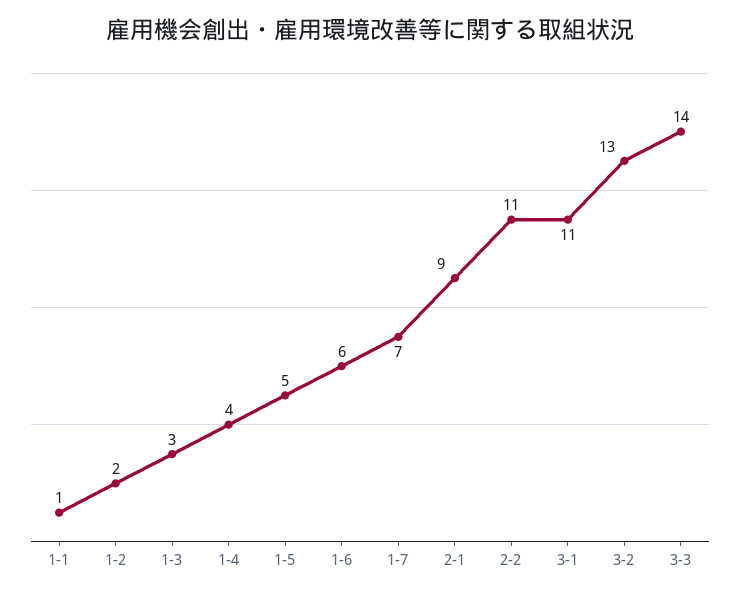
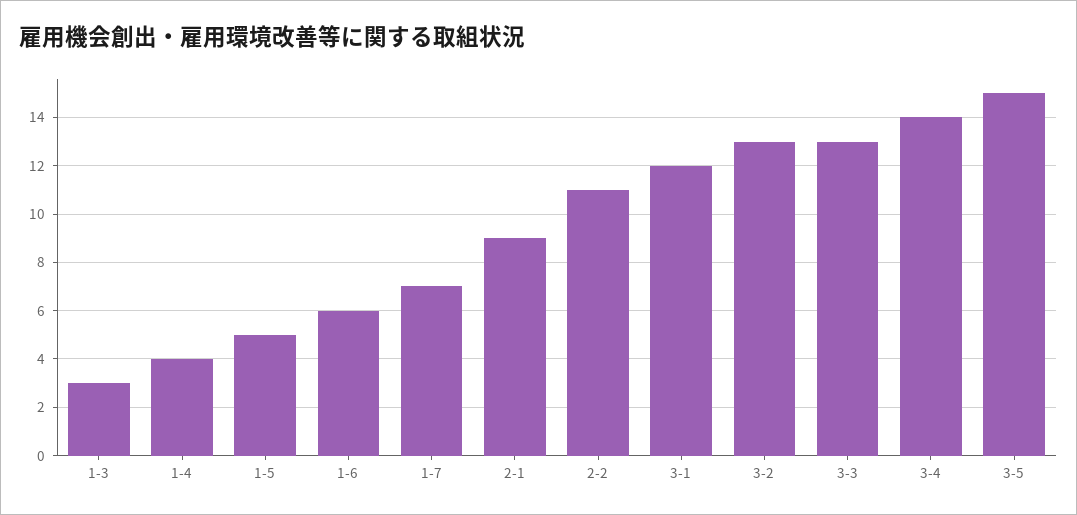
1-1: 1 -> none
1-2: 2 -> none
3-1: 11 -> 12
3-3: 14 -> 13
3-4: none -> 14
3-5: none -> 15

